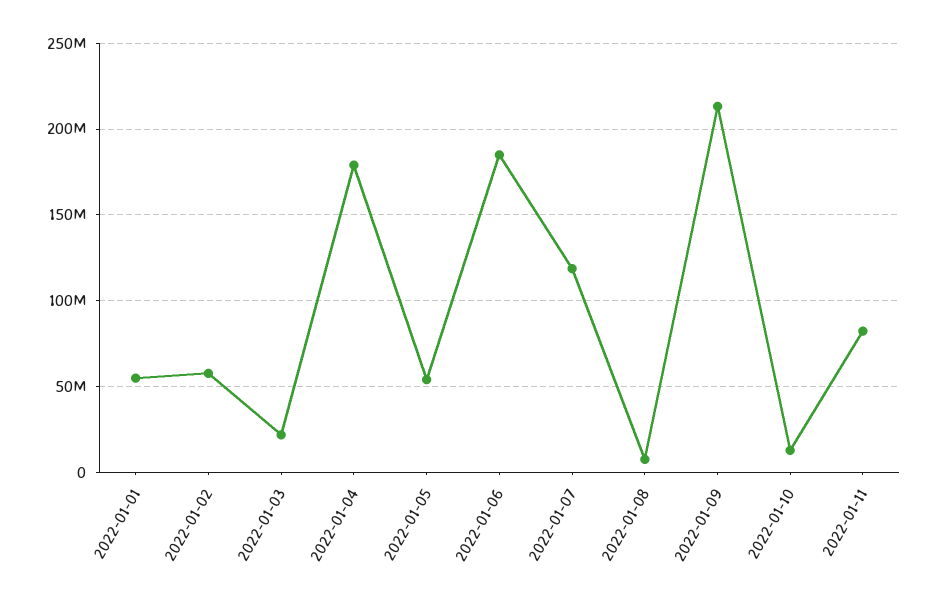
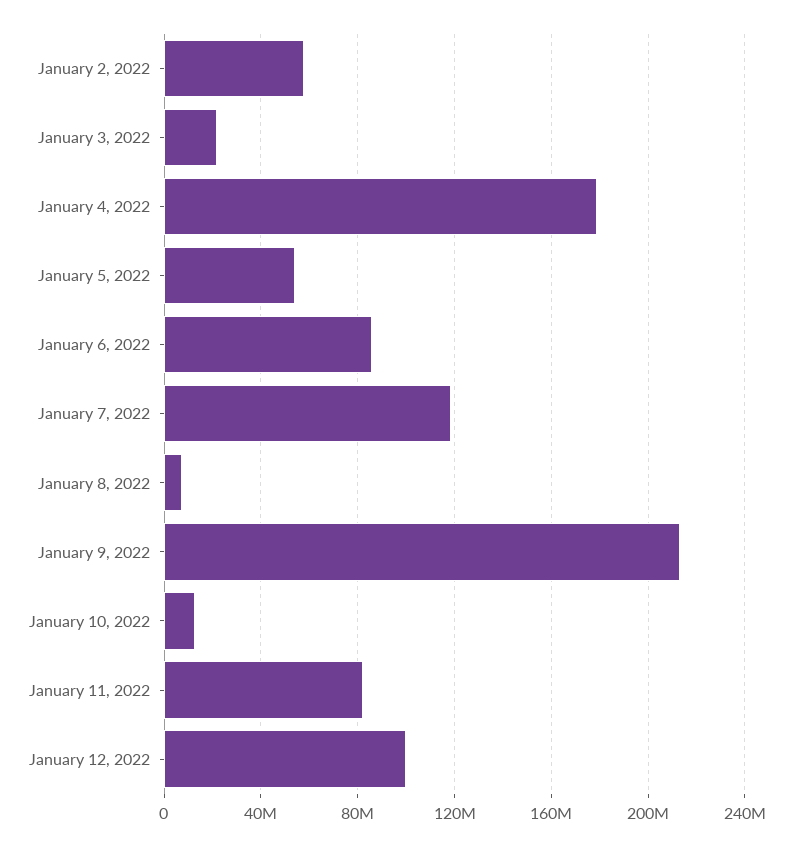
2022-01-01: 55000000 -> none
2022-01-06: 185000000 -> 85000000
January 12, 2022: none -> 100000000

